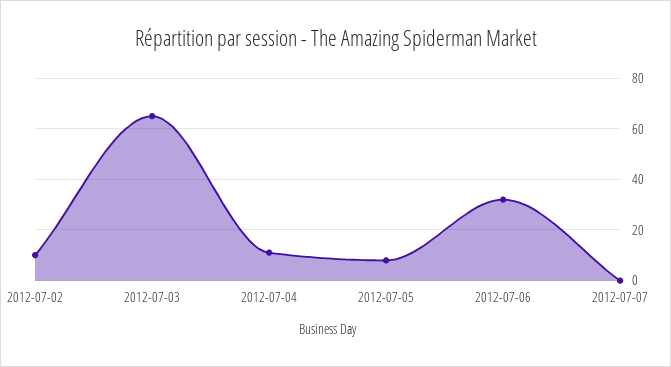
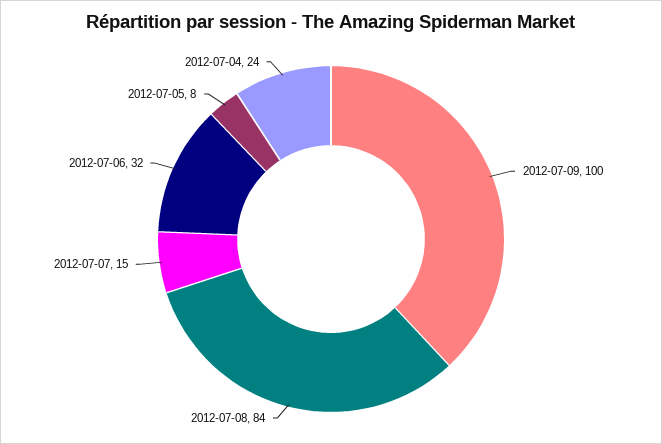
2012-07-02: 10 -> none
2012-07-03: 65 -> none
2012-07-04: 10 -> 24
2012-07-07: 0 -> 15
2012-07-09: none -> 100
2012-07-08: none -> 84

